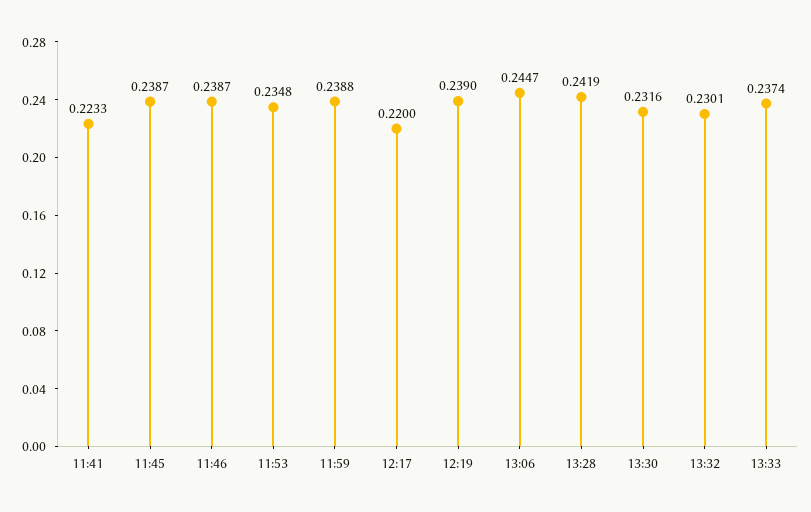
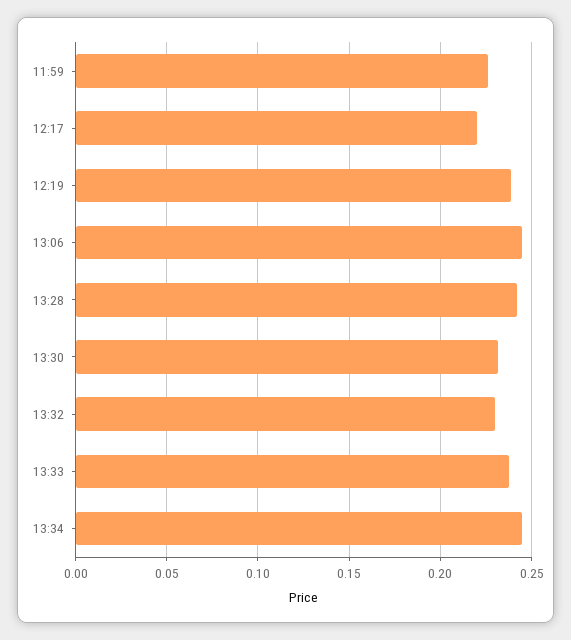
11:41: 0.2233 -> none
11:45: 0.2387 -> none
11:46: 0.2387 -> none
11:53: 0.2348 -> none
11:59: 0.2388 -> 0.225
13:34: none -> 0.245

